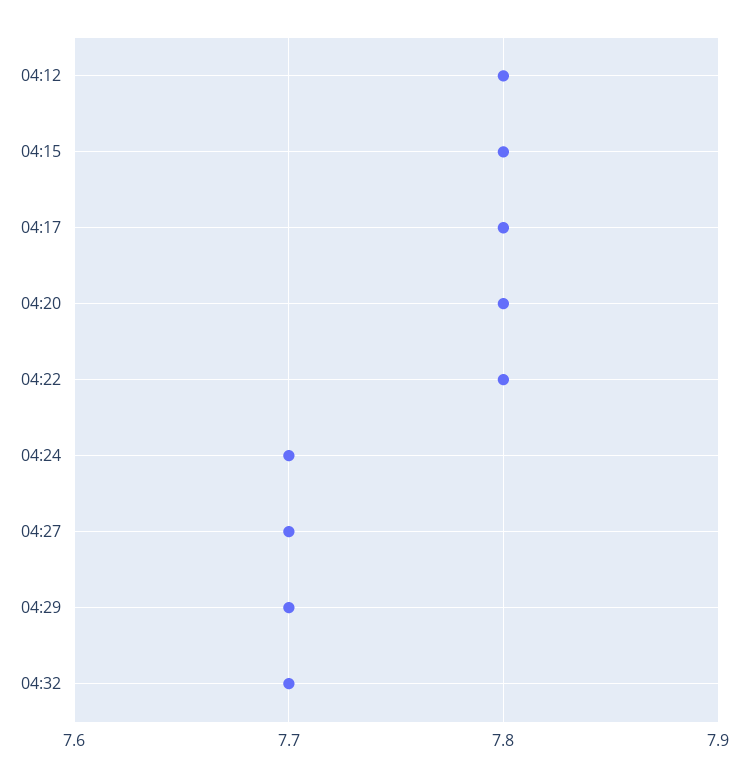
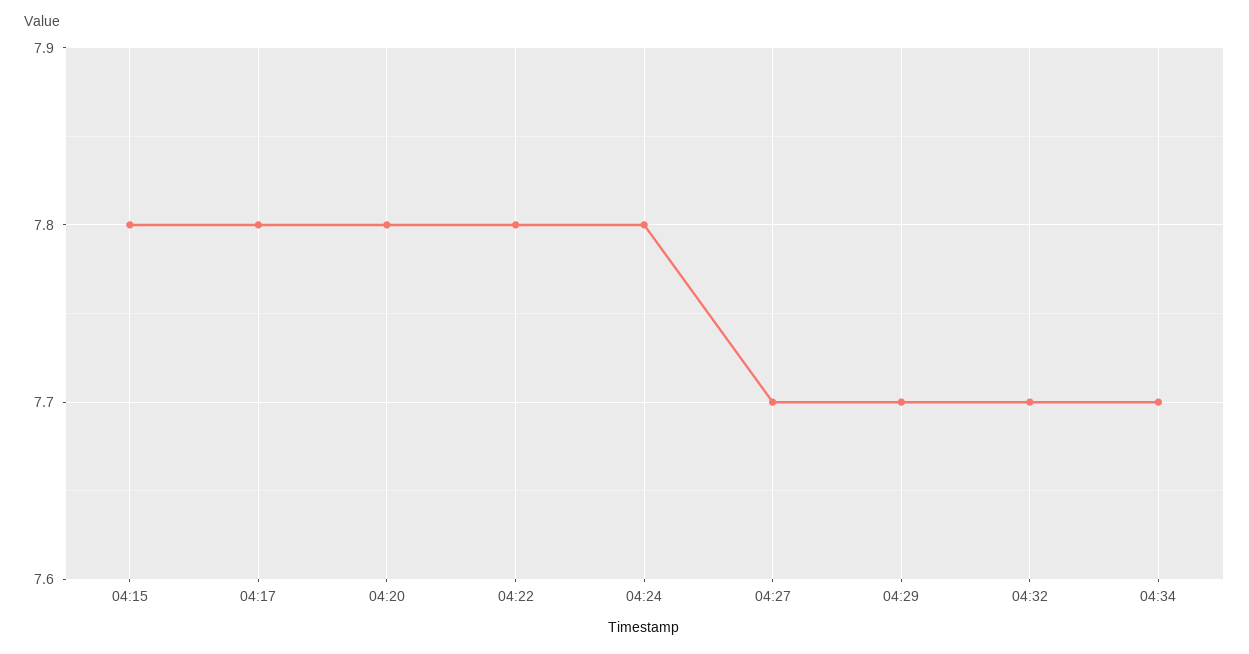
04:12: 7.8 -> none
04:24: 7.7 -> 7.8
04:34: none -> 7.7

